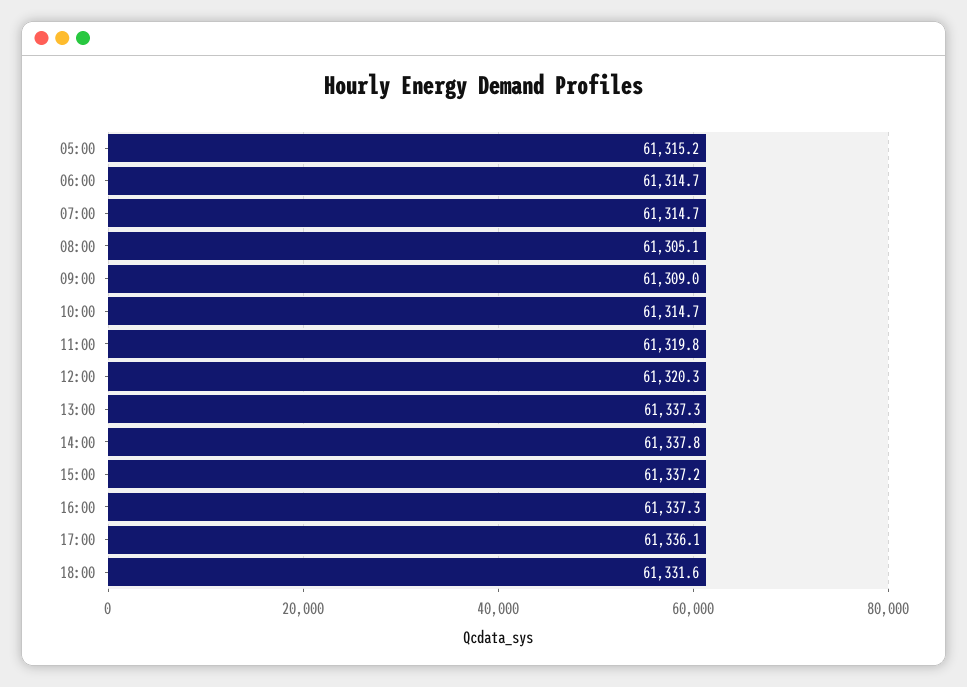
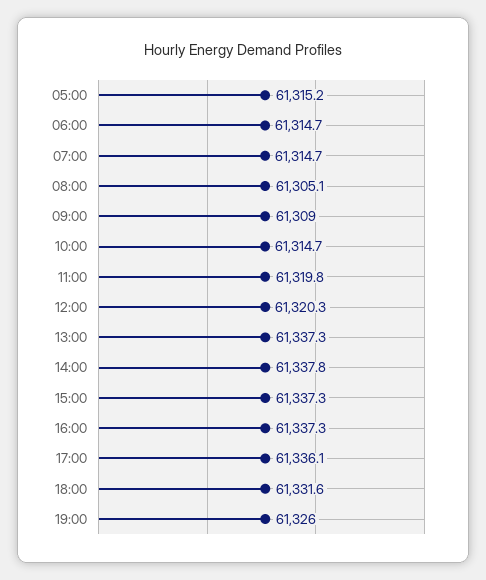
15:00: 61337.2 -> 61337.3
19:00: none -> 61326

